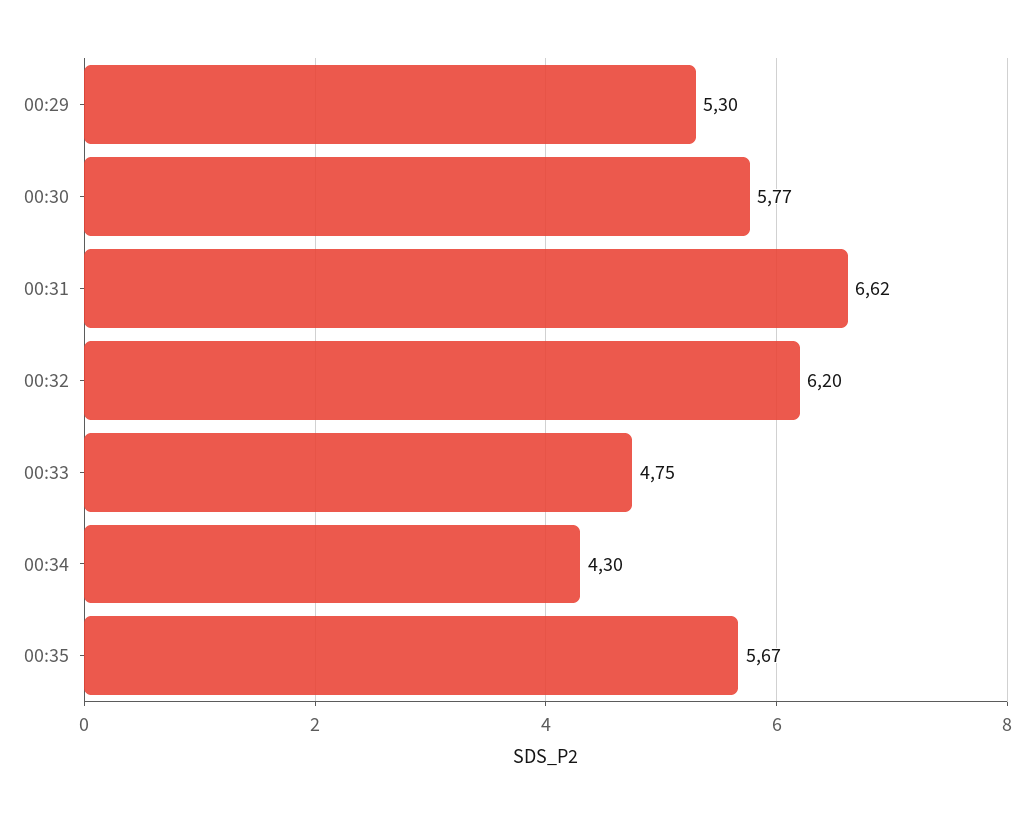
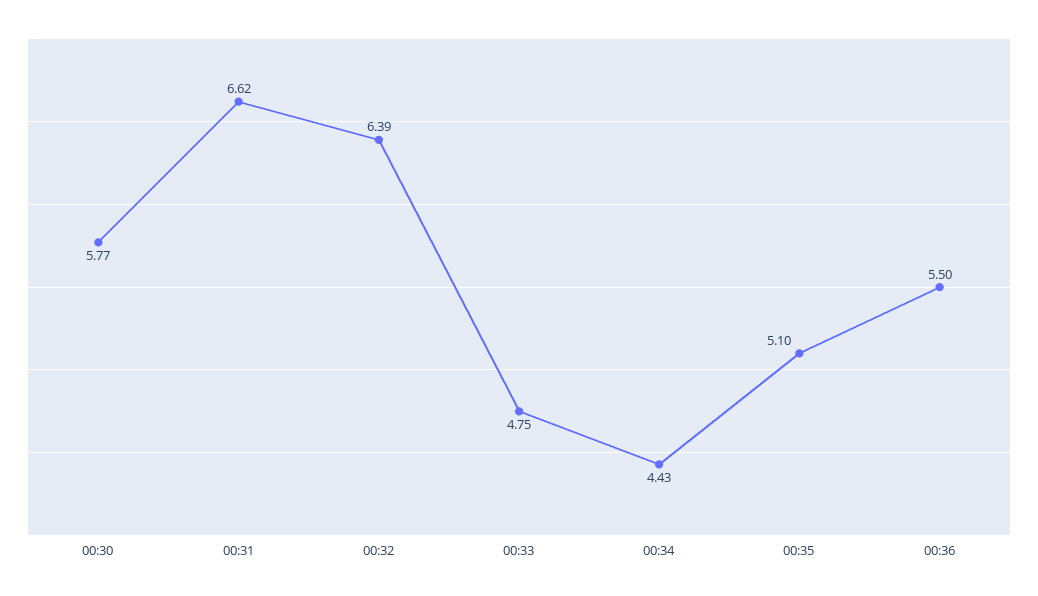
00:29: 5.3 -> none
00:32: 6.2 -> 6.39
00:34: 4.3 -> 4.43
00:35: 5.67 -> 5.1
00:36: none -> 5.5

